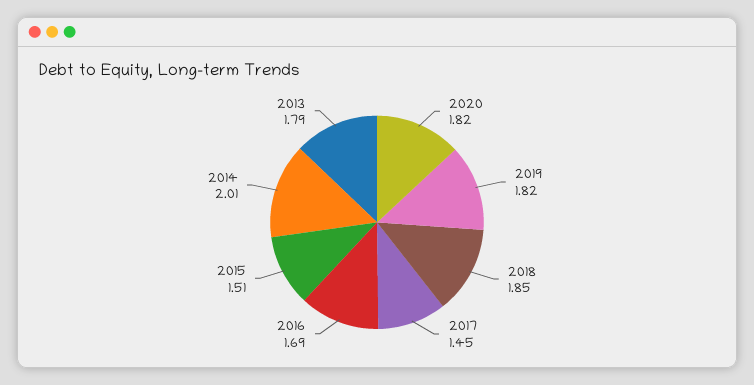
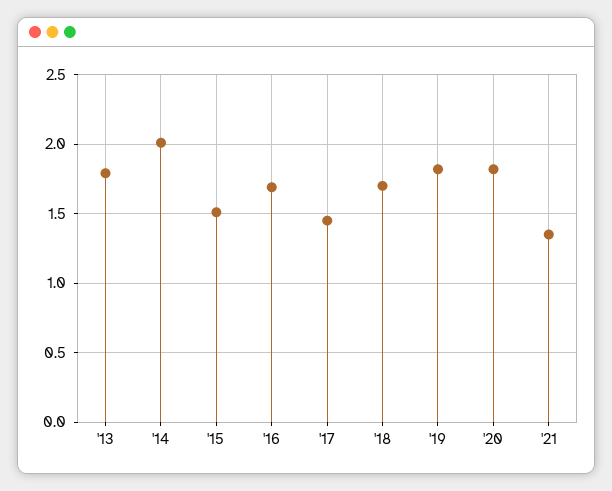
2018: 1.85 -> 1.7
'21: none -> 1.35

